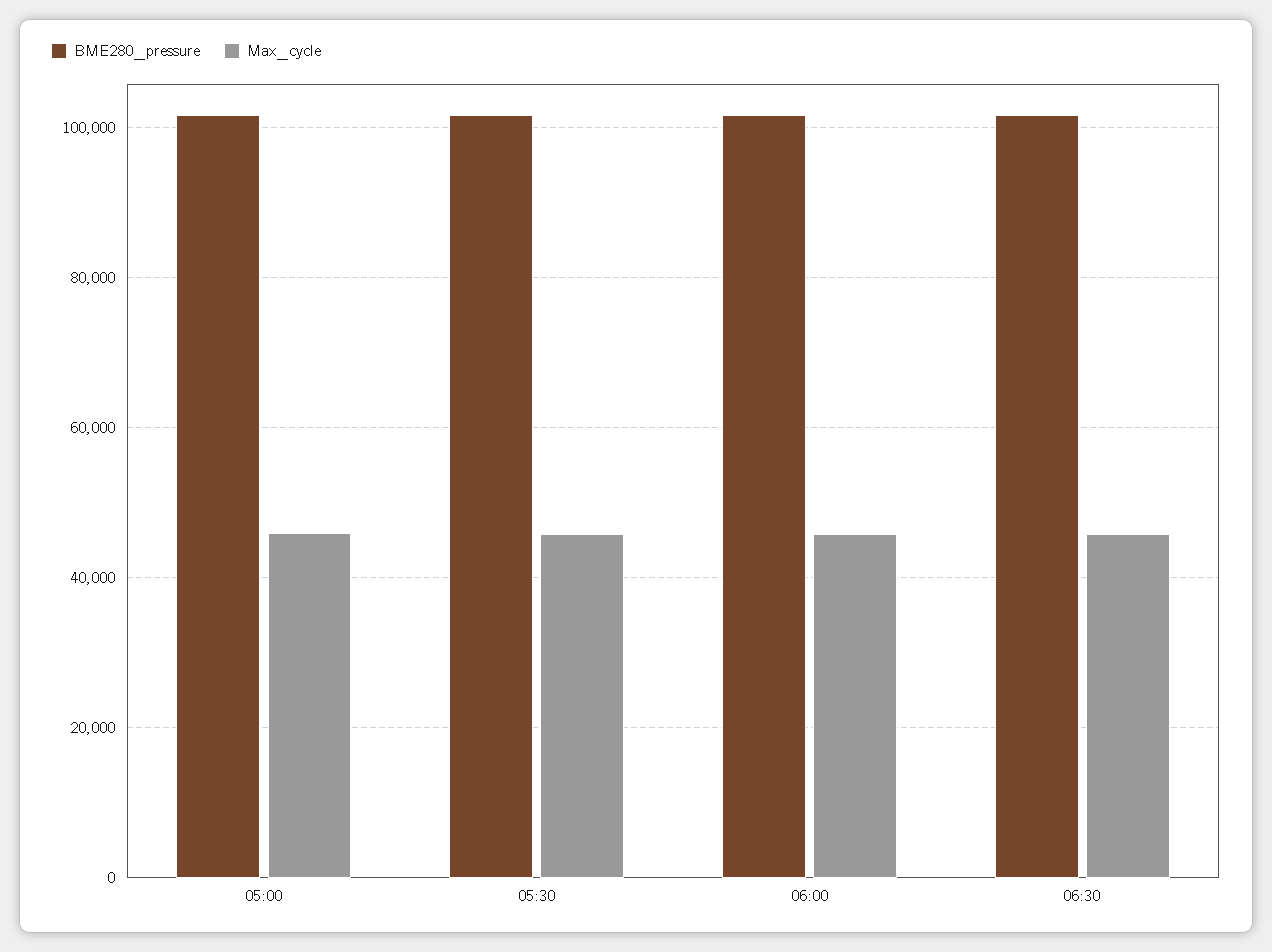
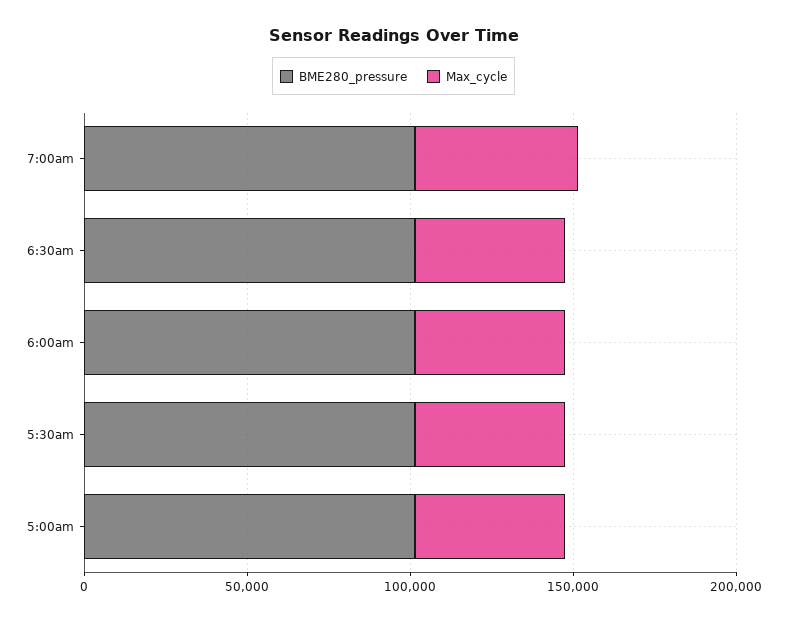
BME280_pressure, 7:00am: none -> 100000
Max_cycle, 7:00am: none -> 50000

